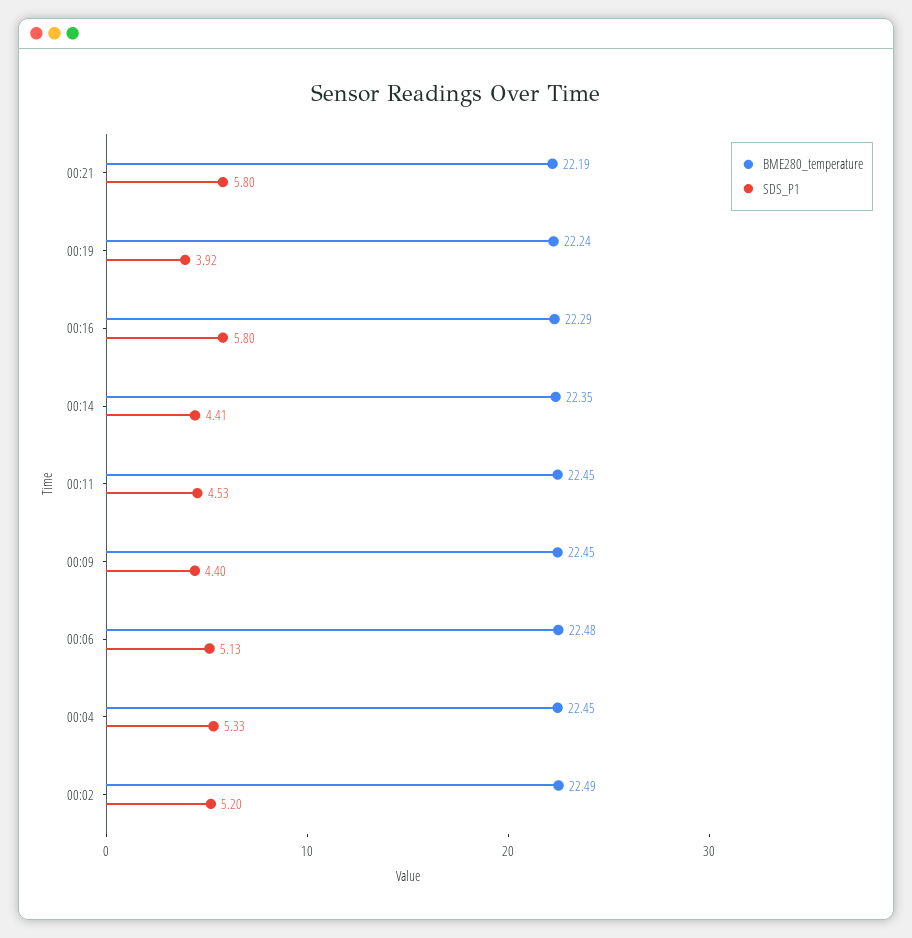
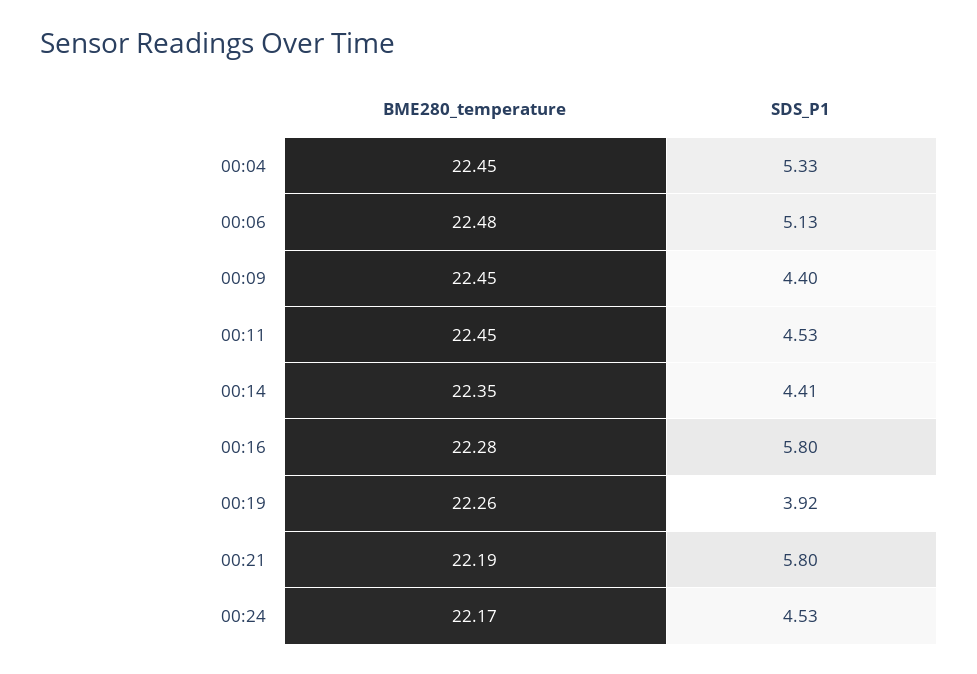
BME280_temperature, 00:19: 22.24 -> 22.26
BME280_temperature, 00:16: 22.29 -> 22.28
BME280_temperature, 00:02: 22.49 -> none
SDS_P1, 00:02: 5.2 -> none
BME280_temperature, 00:24: none -> 22.17
SDS_P1, 00:24: none -> 4.53

